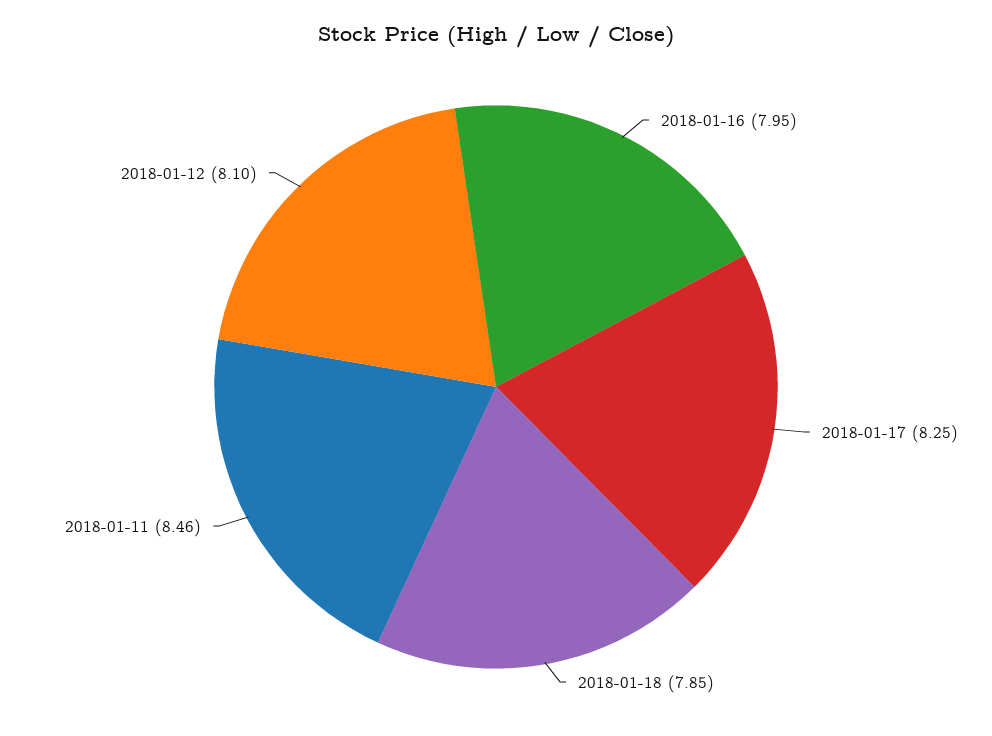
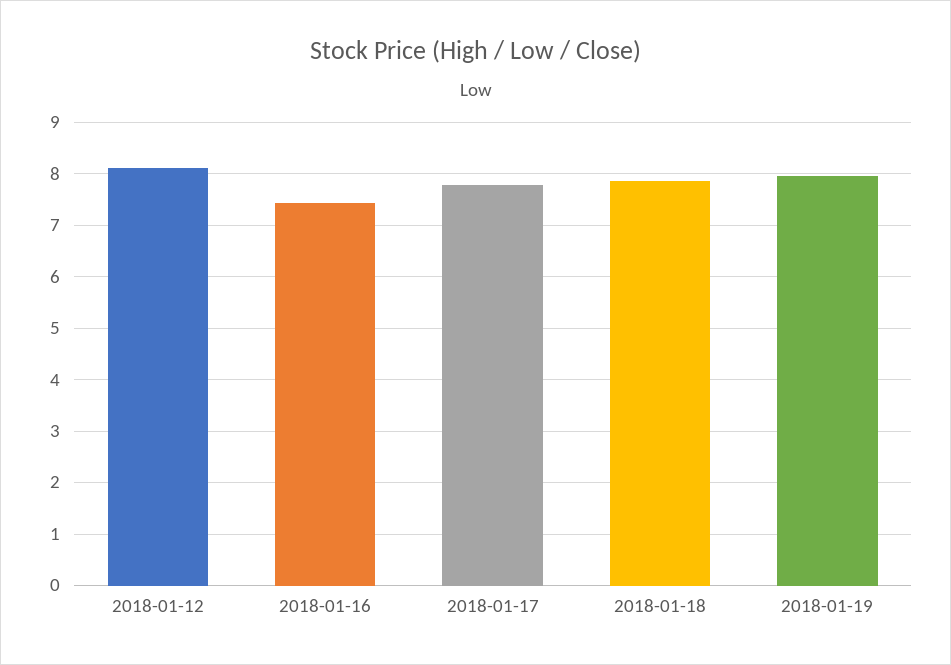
2018-01-16: 7.95 -> 7.4
2018-01-17: 8.25 -> 7.8
2018-01-11: 8.46 -> none
2018-01-19: none -> 8

